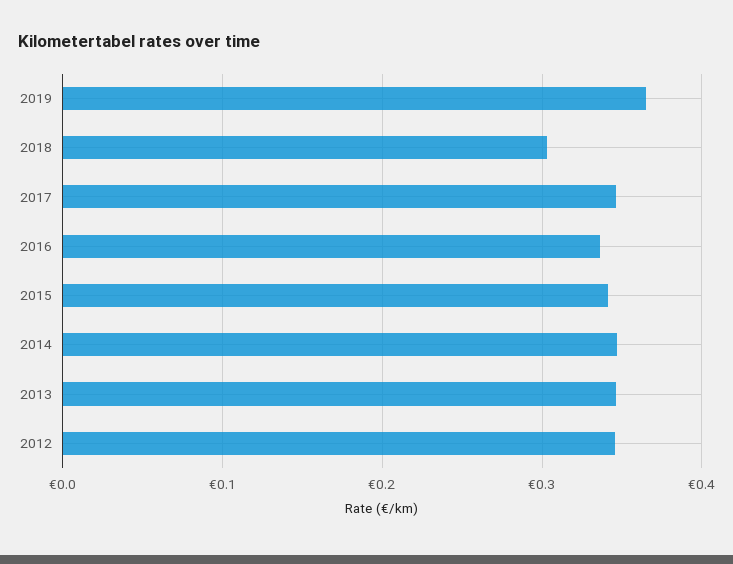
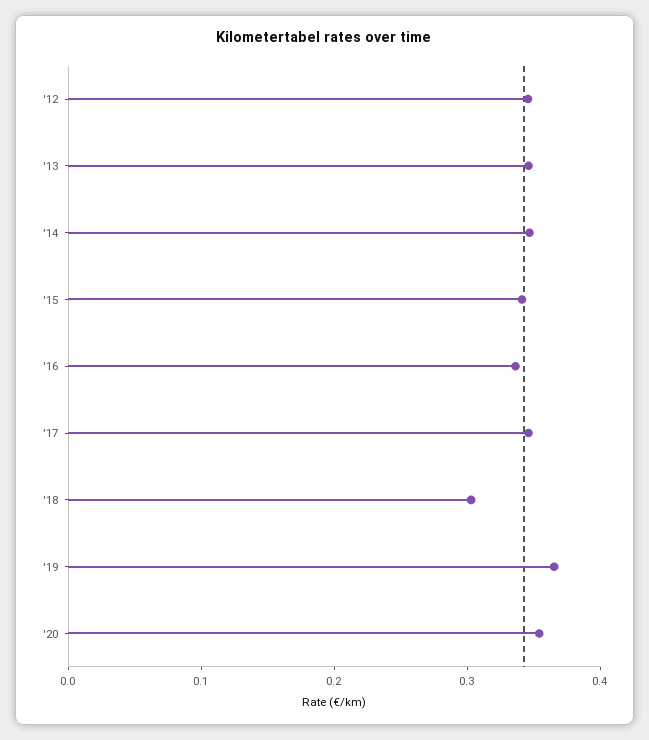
'20: none -> 0.36

